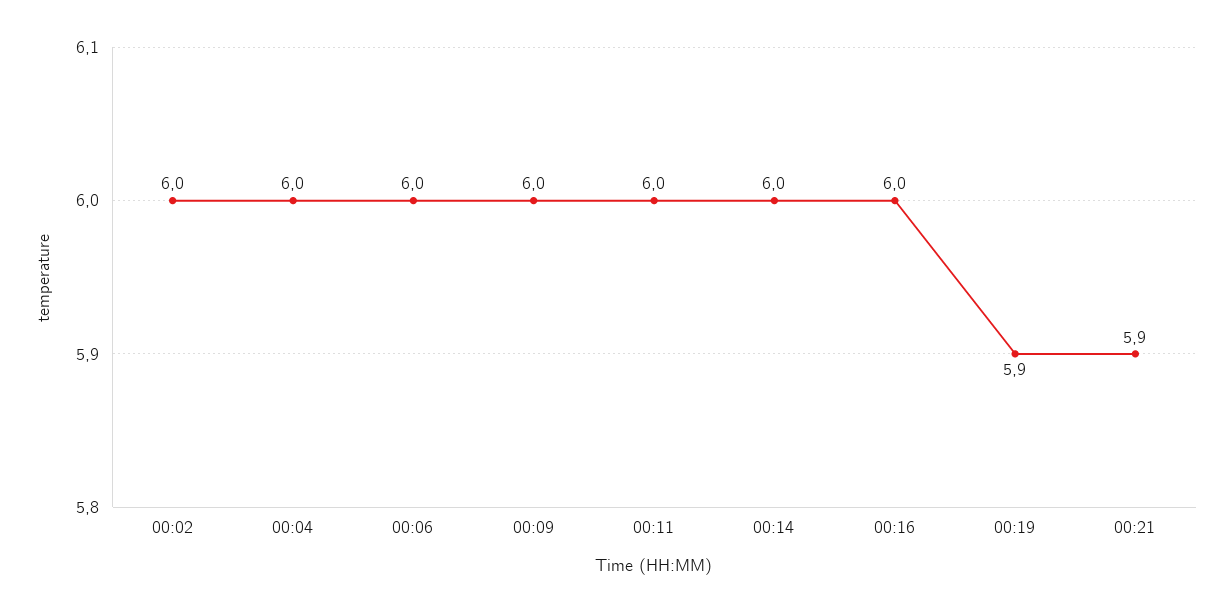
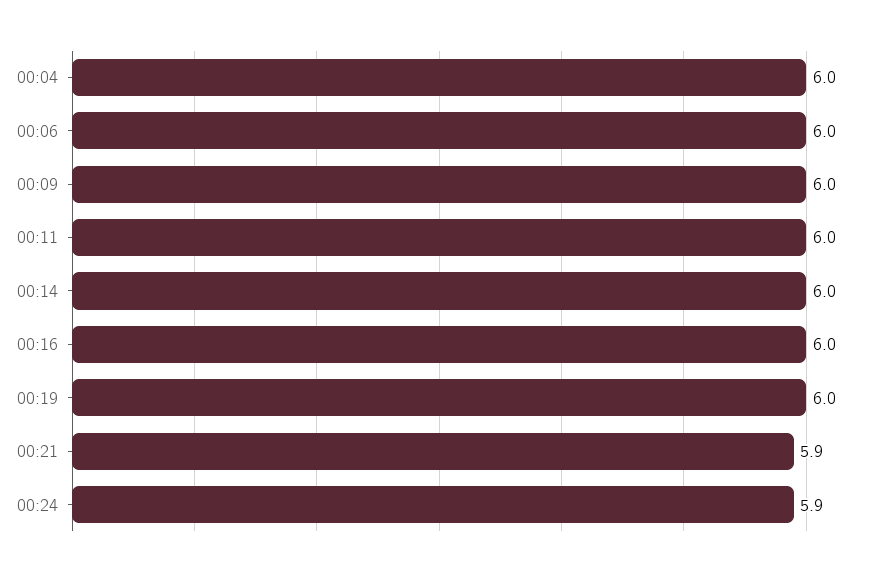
00:02: 6 -> none
00:19: 5.9 -> 6
00:24: none -> 5.9

